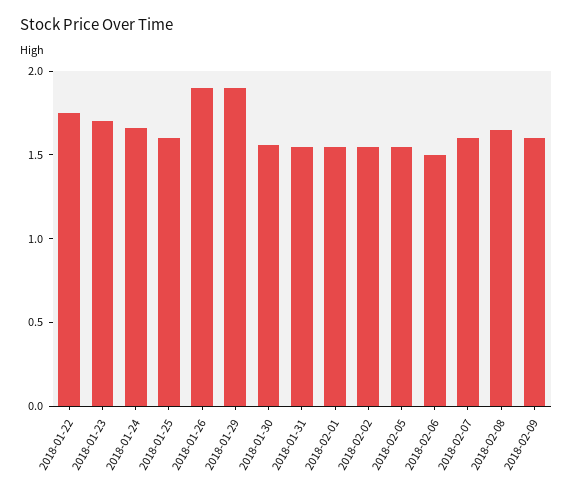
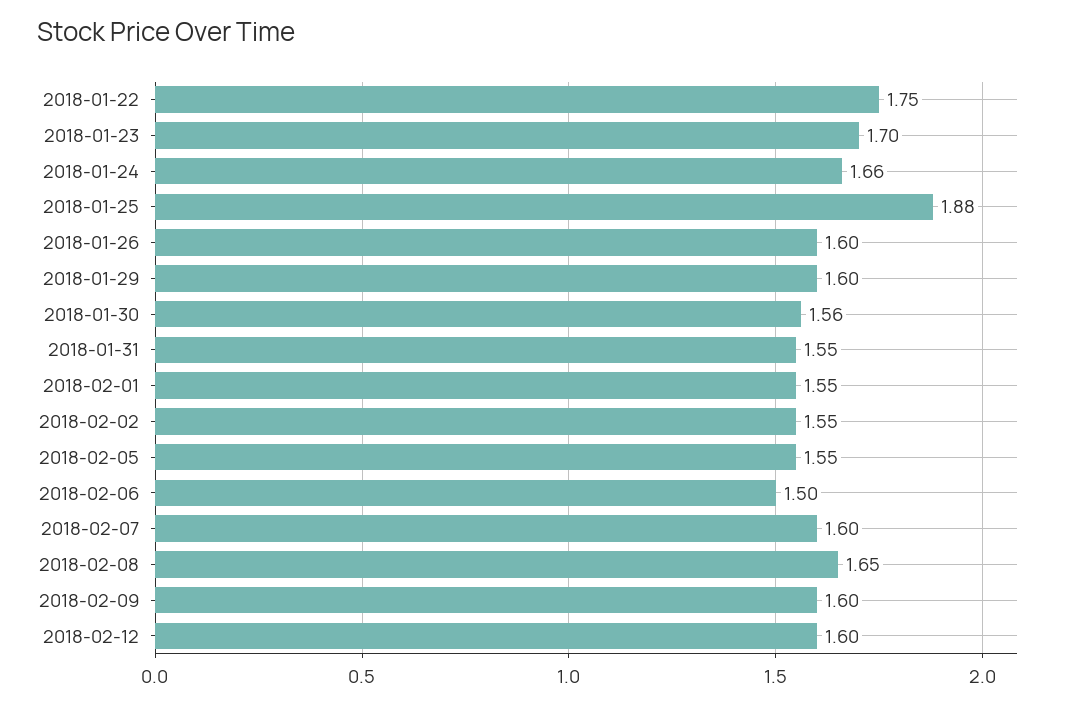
2018-01-25: 1.6 -> 1.88
2018-01-26: 1.9 -> 1.6
2018-01-29: 1.9 -> 1.6
2018-02-12: none -> 1.6

